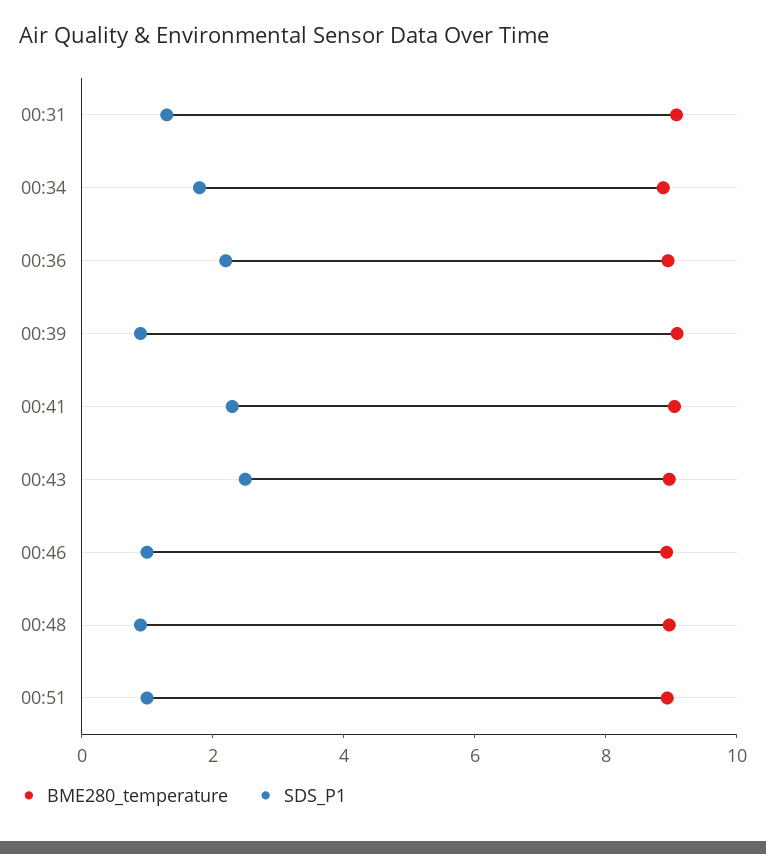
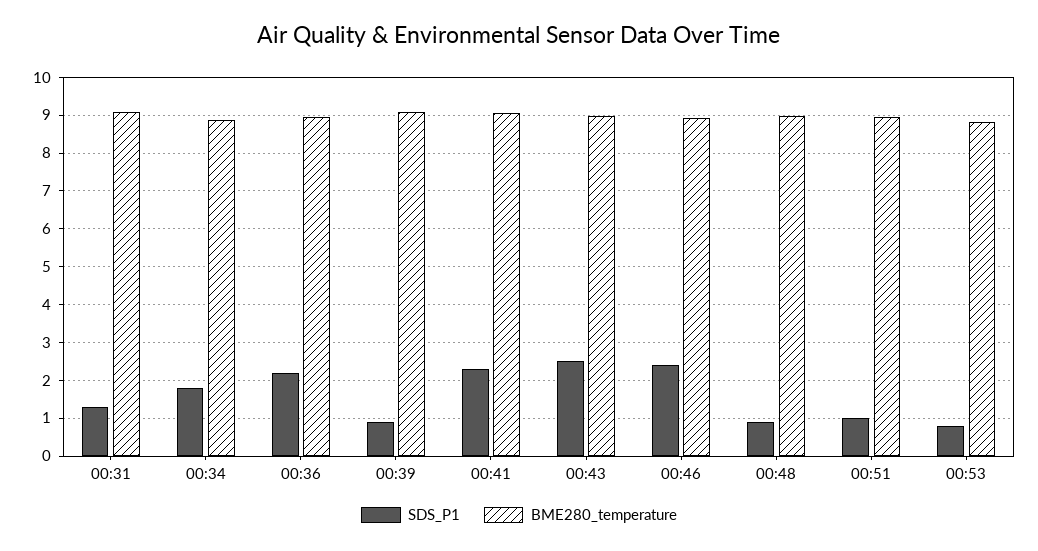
SDS_P1, 00:46: 1 -> 2.4
SDS_P1, 00:53: none -> 0.8
BME280_temperature, 00:53: none -> 8.8

